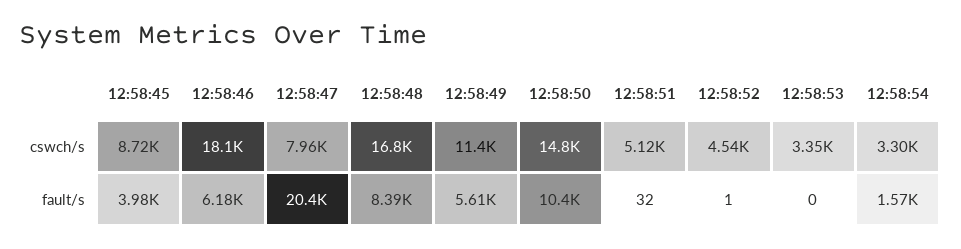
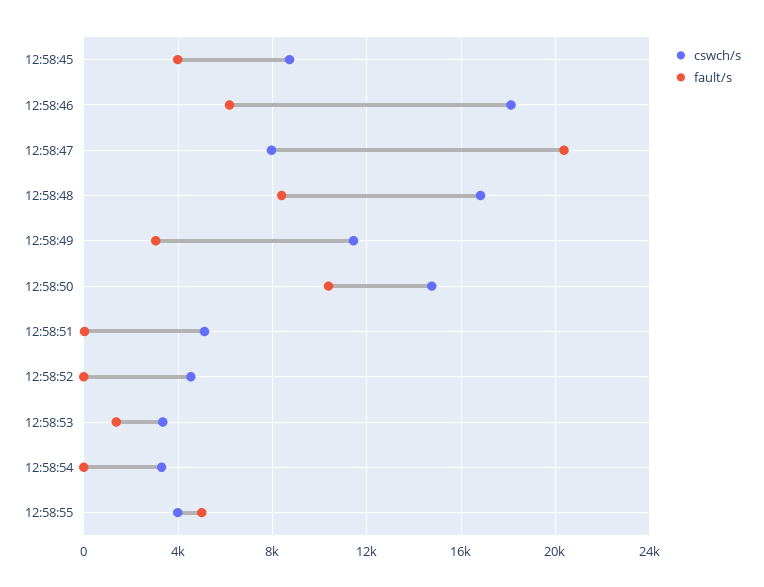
fault/s, 12:58:49: 5610 -> 3000
fault/s, 12:58:53: 0 -> 1500
fault/s, 12:58:54: 1570 -> 0
cswch/s, 12:58:55: none -> 4000
fault/s, 12:58:55: none -> 5000

